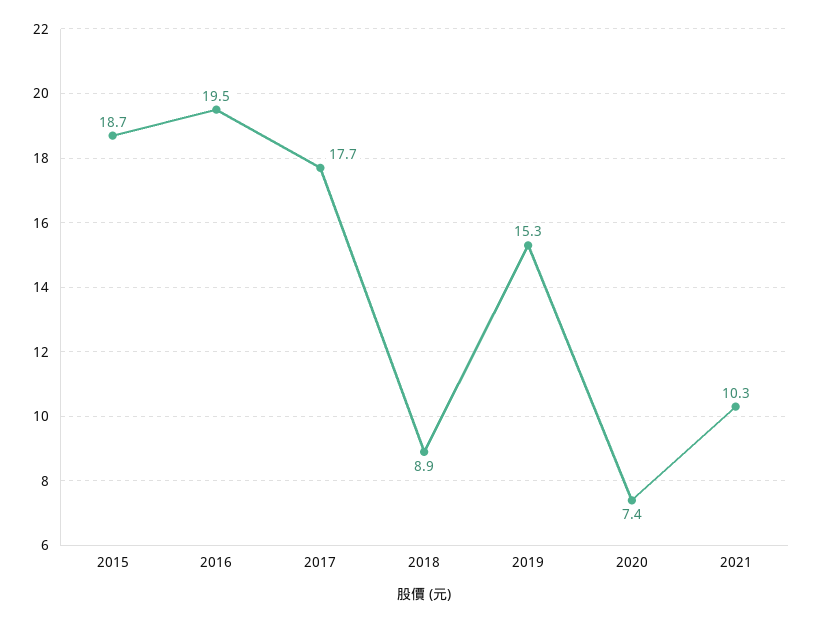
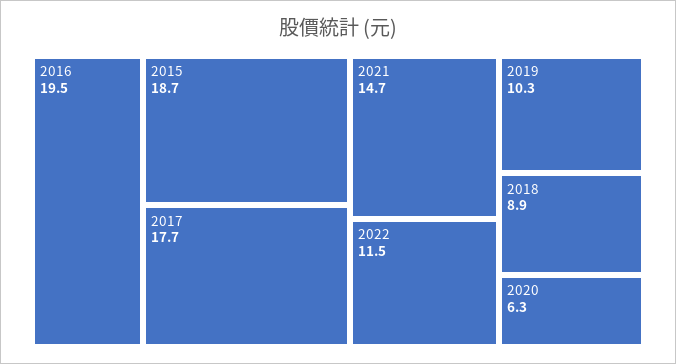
2019: 15.3 -> 10.3
2020: 7.4 -> 6.3
2021: 10.3 -> 14.7
2022: none -> 11.5

